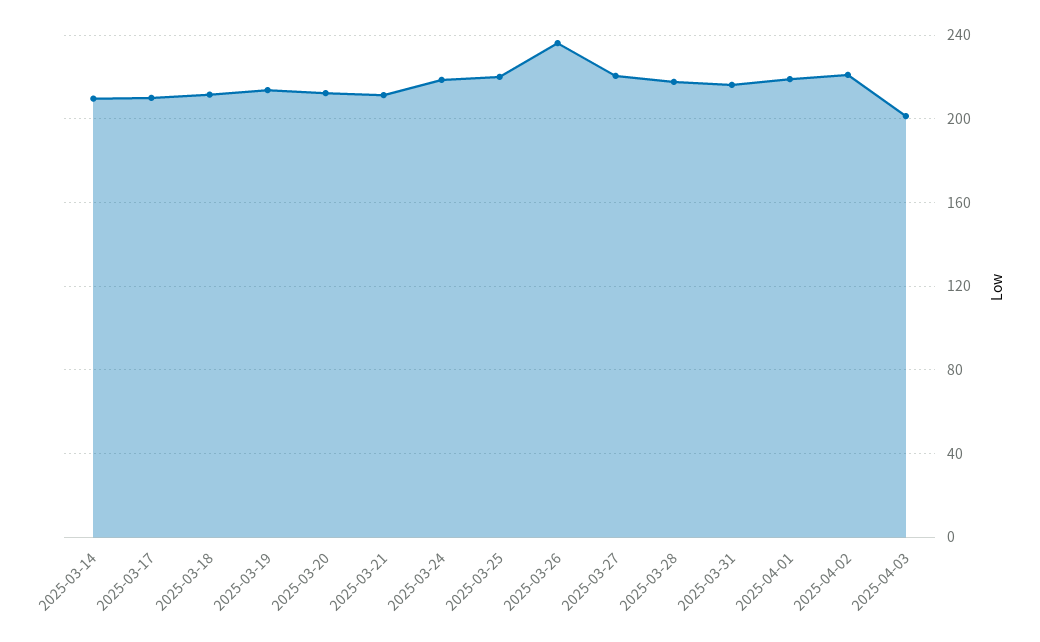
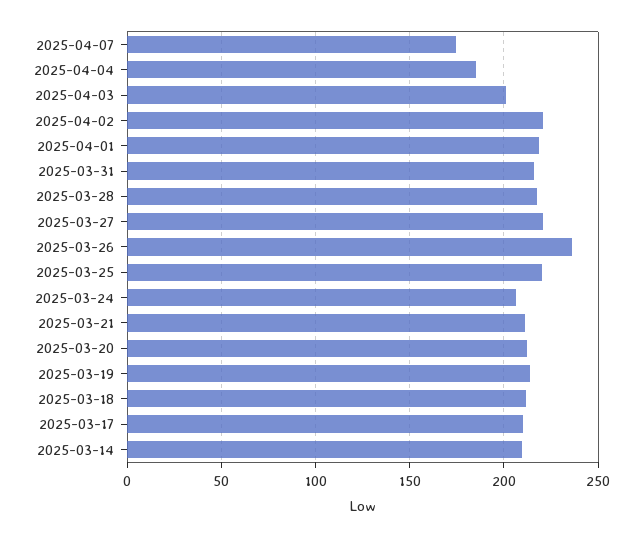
2025-03-24: 220 -> 205
2025-04-07: none -> 175
2025-04-04: none -> 185

